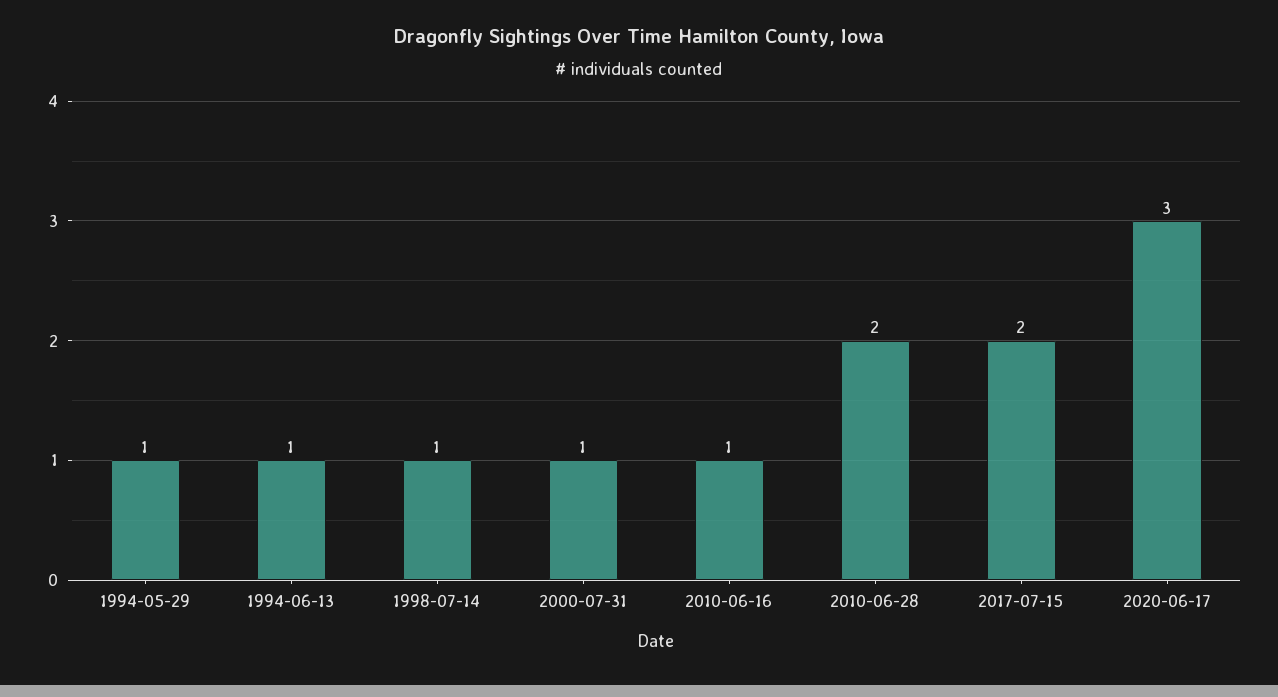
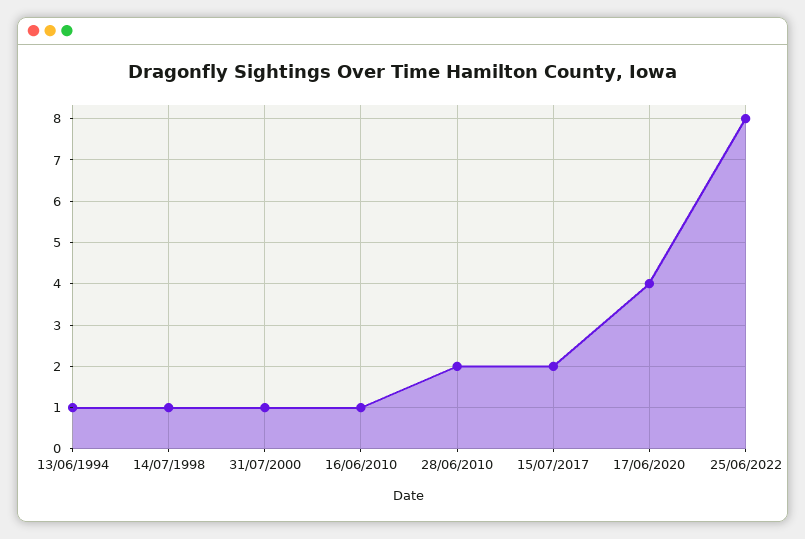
1994-05-29: 1 -> none
2020-06-17: 3 -> 4
25/06/2022: none -> 8

